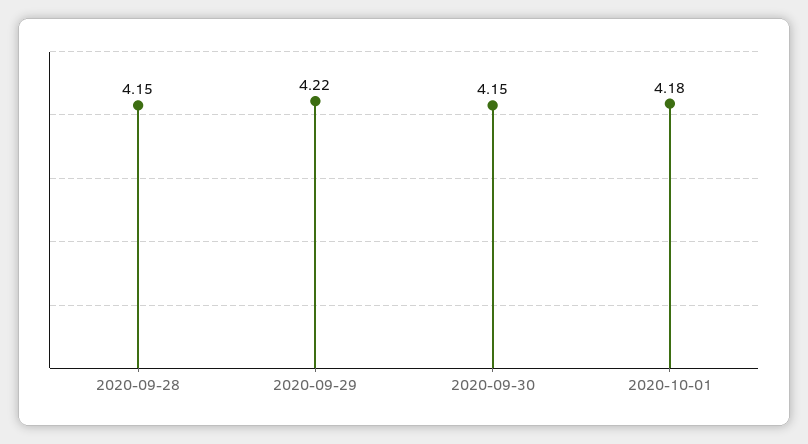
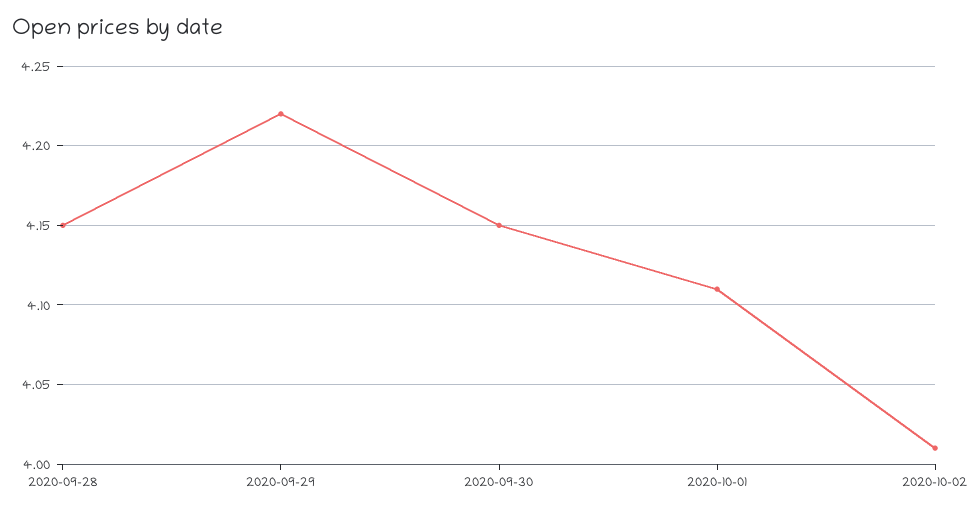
2020-10-01: 4.18 -> 4.11
2020-10-02: none -> 4.01

